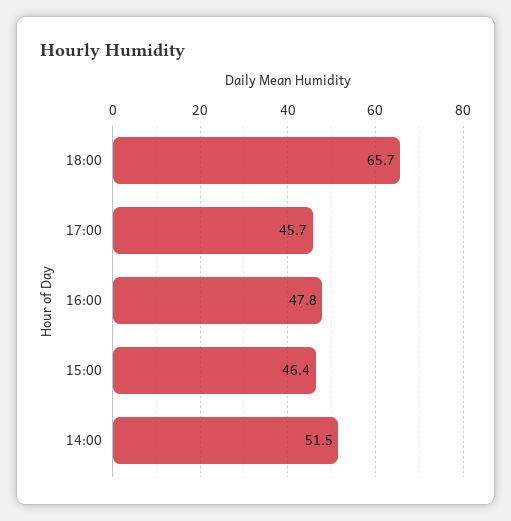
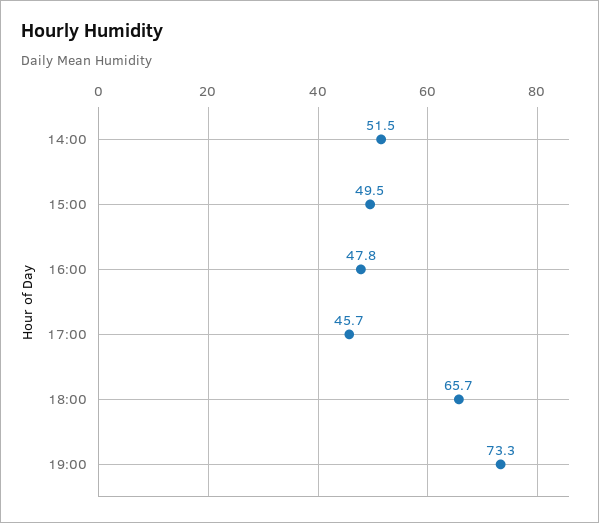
15:00: 46.4 -> 49.5
19:00: none -> 73.3

